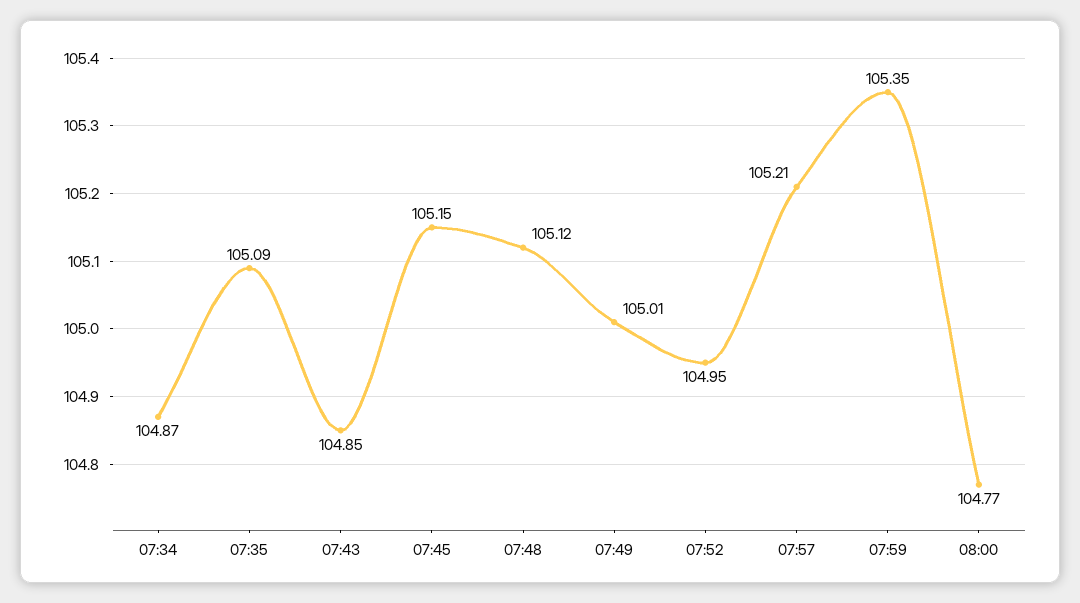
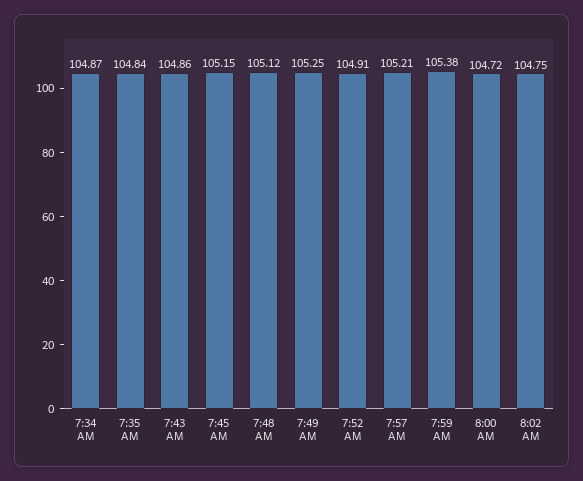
07:35: 105.09 -> 104.84
07:43: 104.85 -> 104.86
07:49: 105.01 -> 105.25
07:52: 104.95 -> 104.91
07:59: 105.35 -> 105.38
08:00: 104.77 -> 104.72
8:02 AM: none -> 104.75

